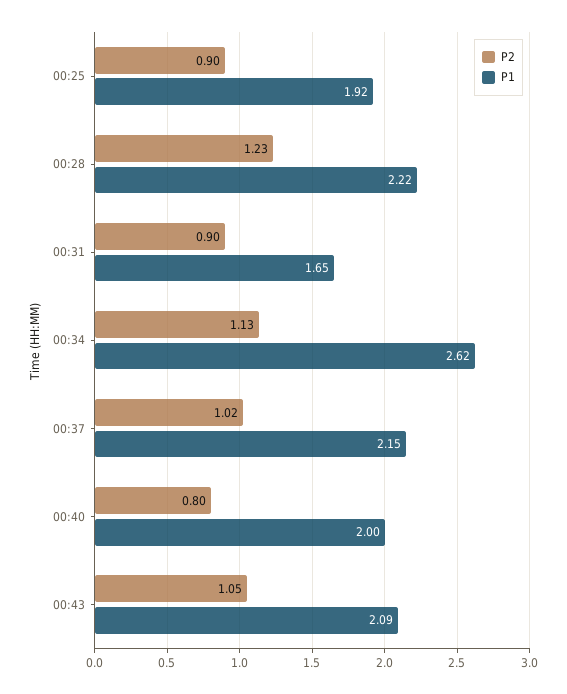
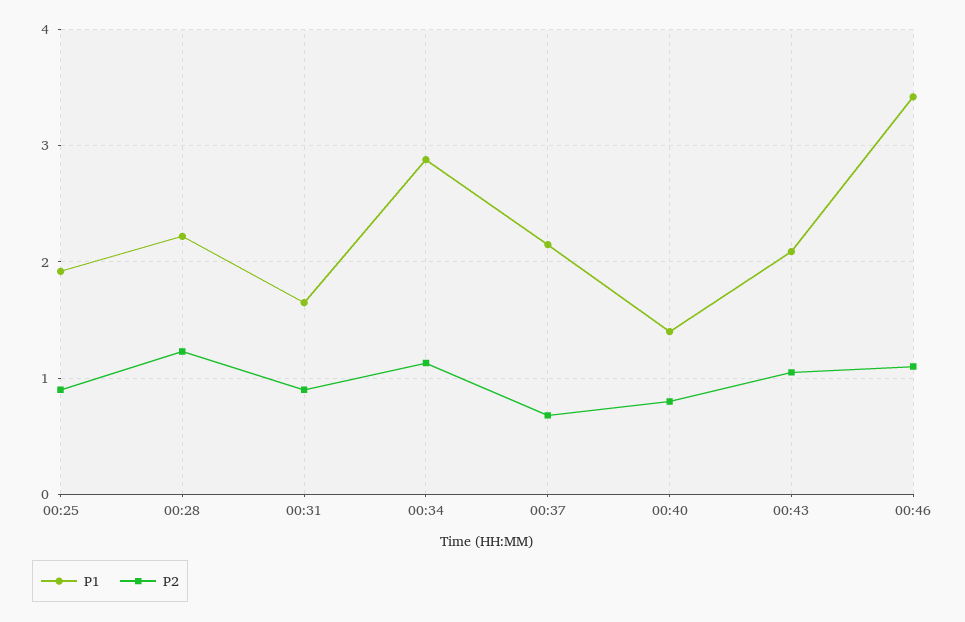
P1, 00:34: 2.62 -> 2.9
P2, 00:37: 1.02 -> 0.7
P1, 00:40: 2 -> 1.4
P1, 00:46: none -> 3.4
P2, 00:46: none -> 1.1

